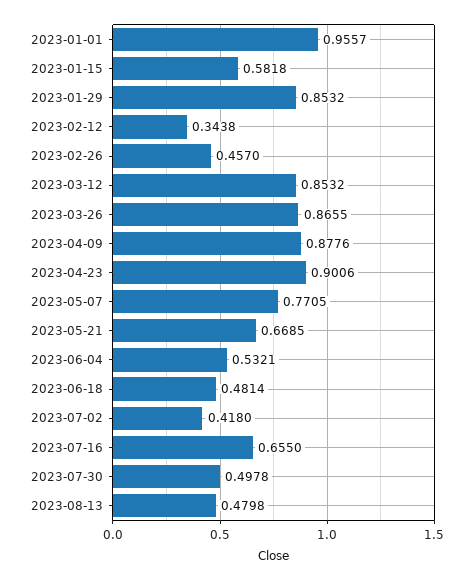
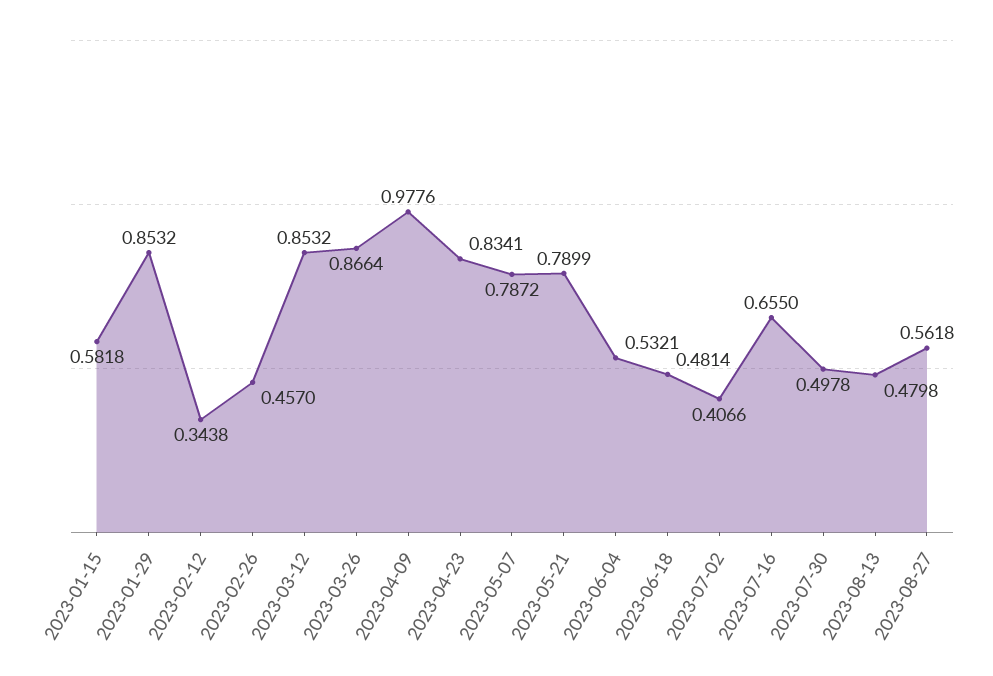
2023-01-01: 0.9557 -> none
2023-03-26: 0.8655 -> 0.8664
2023-04-09: 0.8776 -> 0.9776
2023-04-23: 0.9006 -> 0.8341
2023-05-07: 0.7705 -> 0.7872
2023-05-21: 0.6685 -> 0.7899
2023-07-02: 0.418 -> 0.4066
2023-08-27: none -> 0.5618

